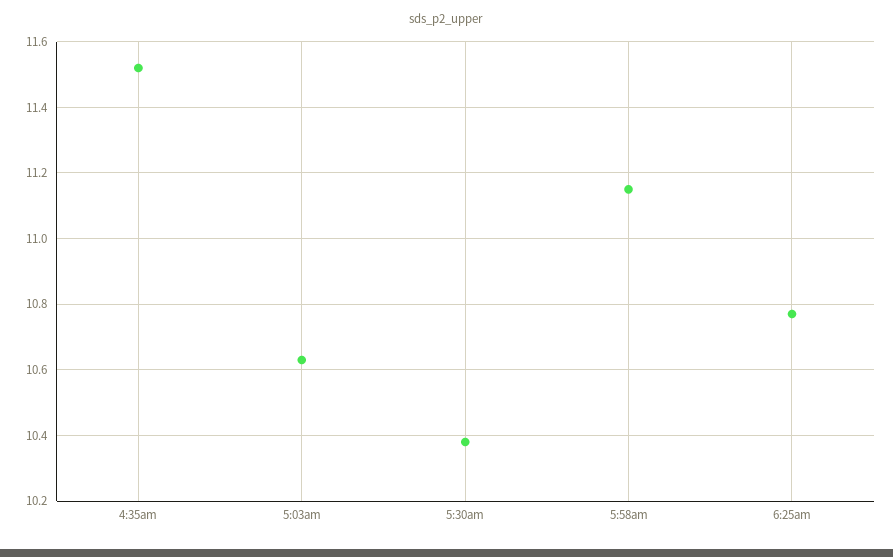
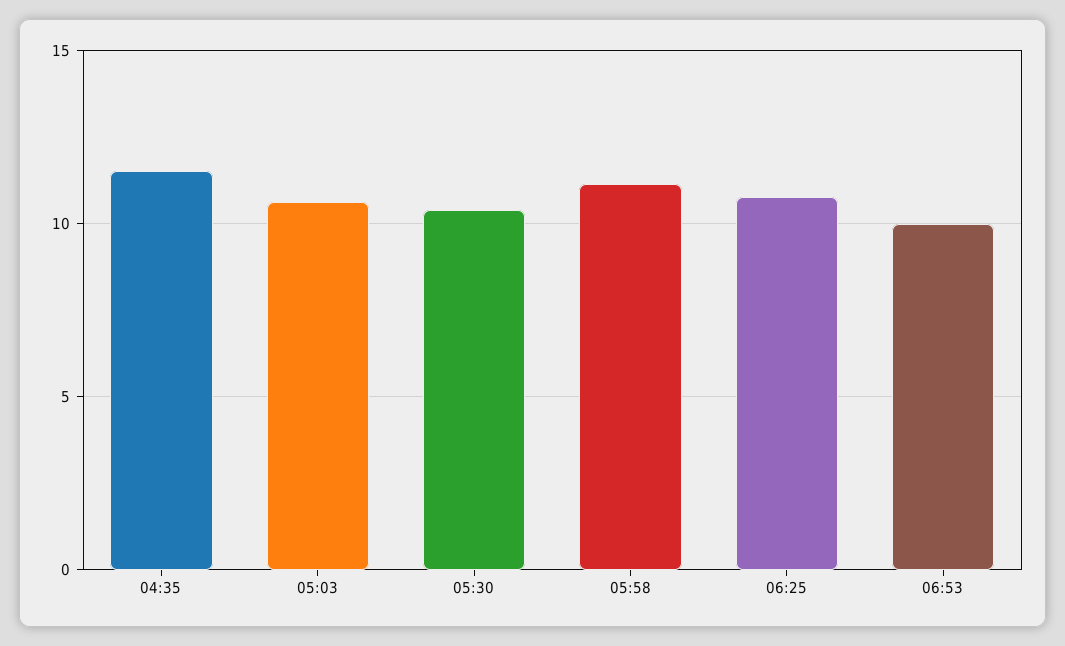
06:53: none -> 10

